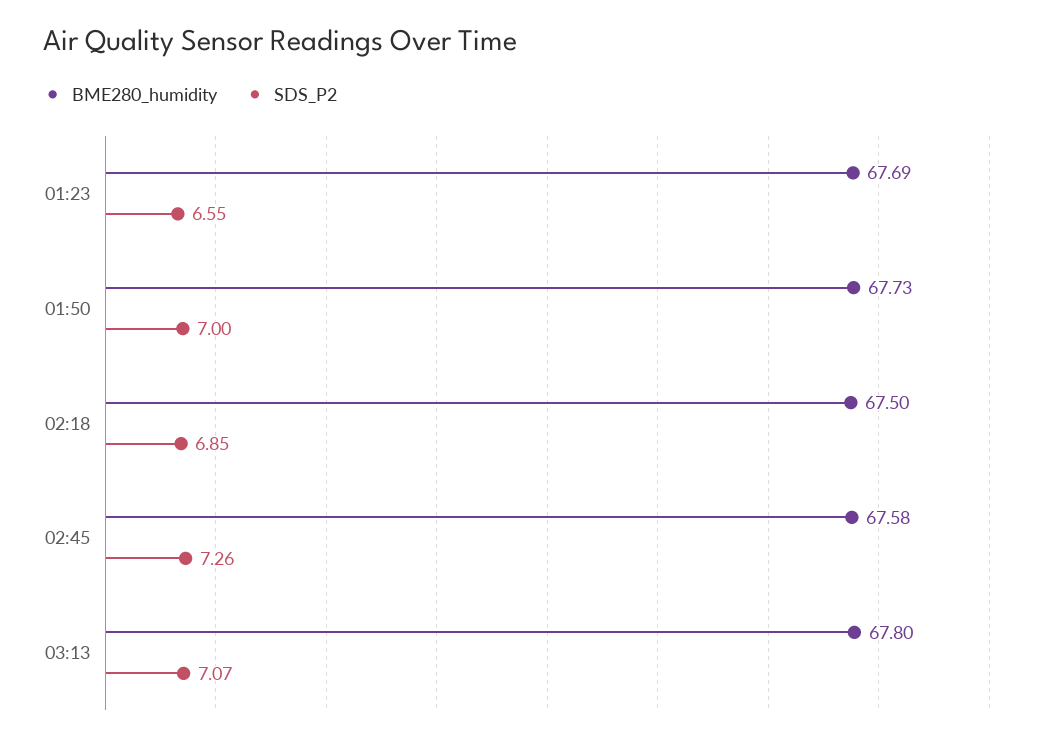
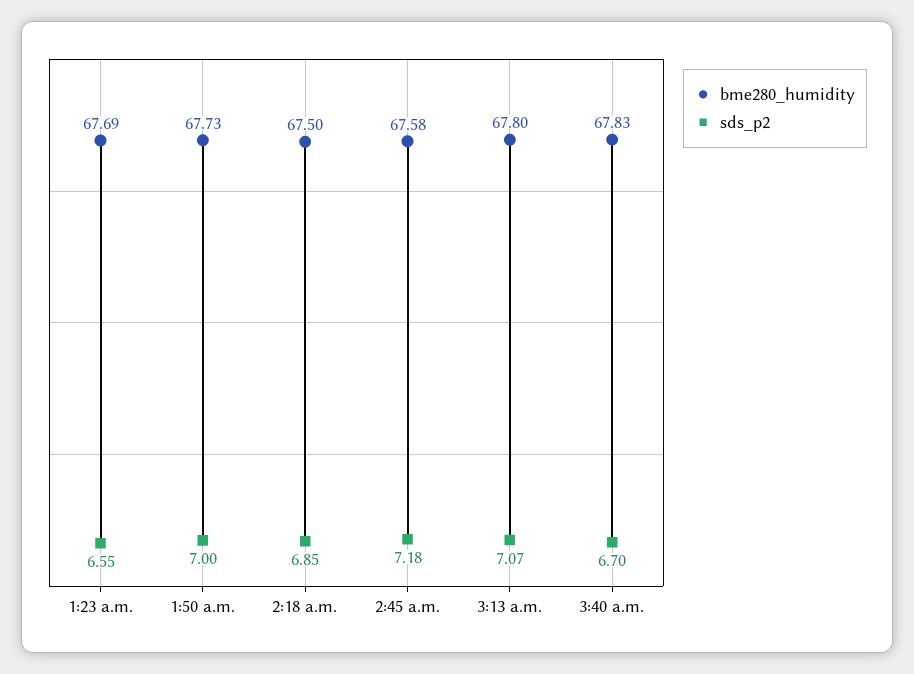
SDS_P2, 02:45: 7.26 -> 7.18
BME280_humidity, 3:40 a.m.: none -> 67.83
SDS_P2, 3:40 a.m.: none -> 6.7

